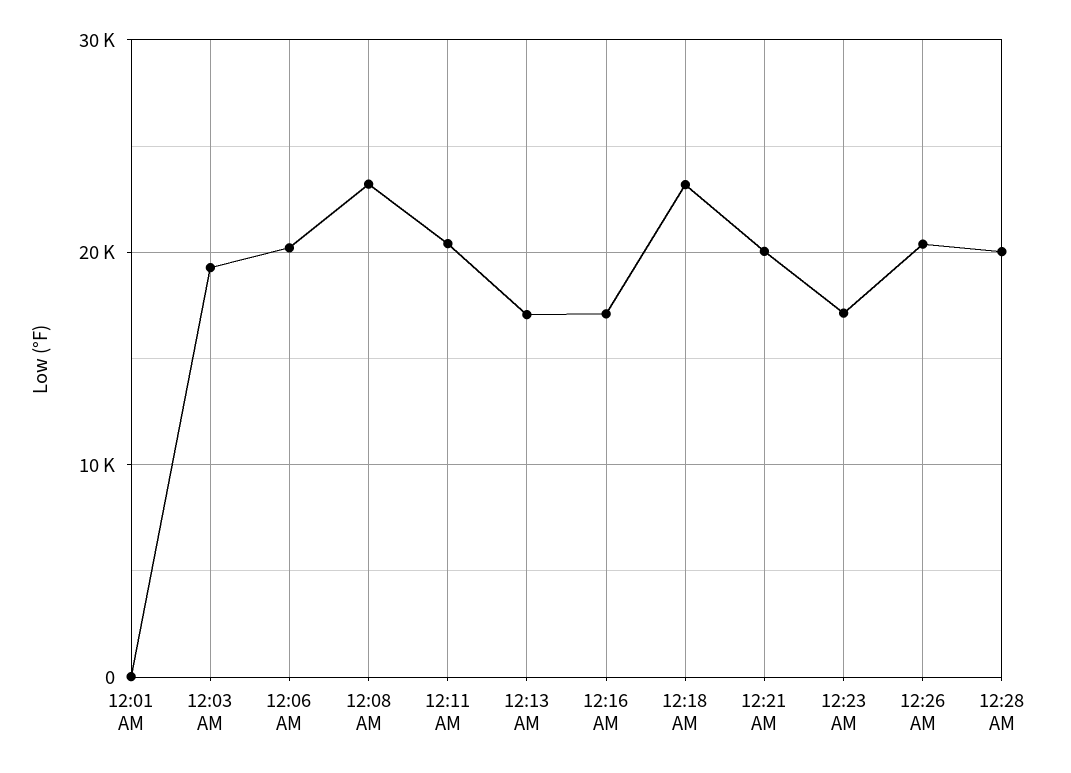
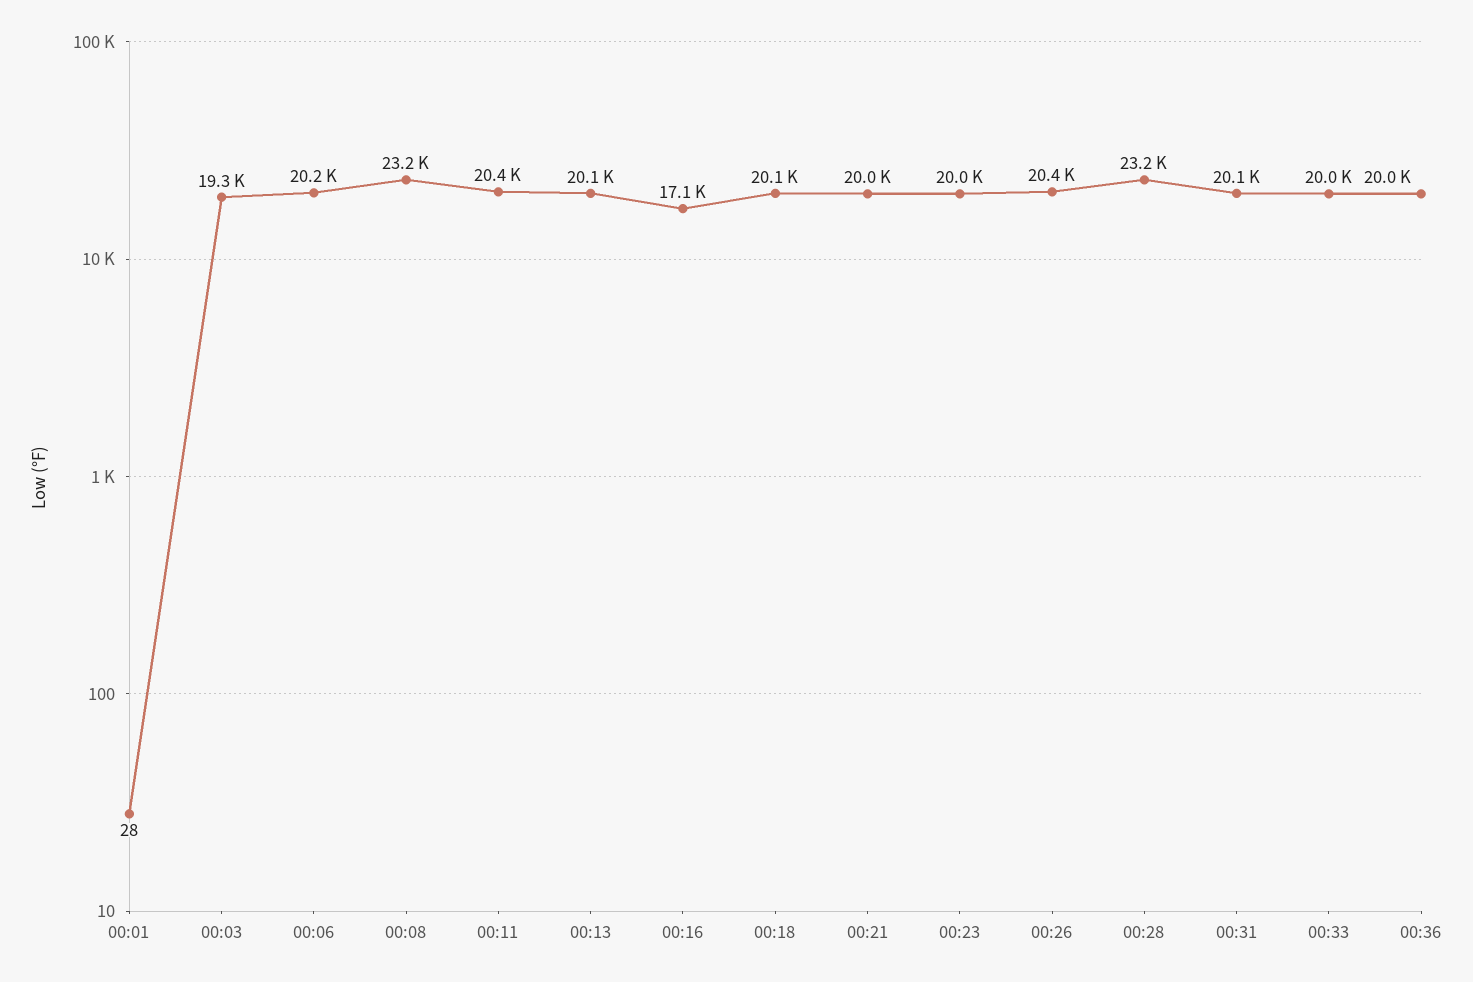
12:13 AM: 17000 -> 20100
12:18 AM: 23000 -> 20100
12:23 AM: 17000 -> 20000
12:28 AM: 20000 -> 23200
00:31: none -> 20100
00:33: none -> 20000
00:36: none -> 20000

